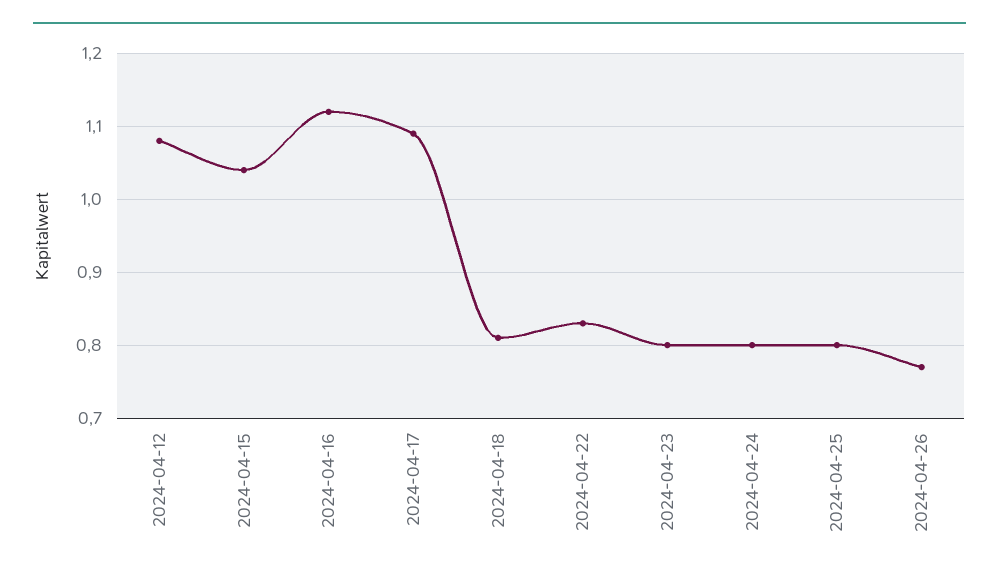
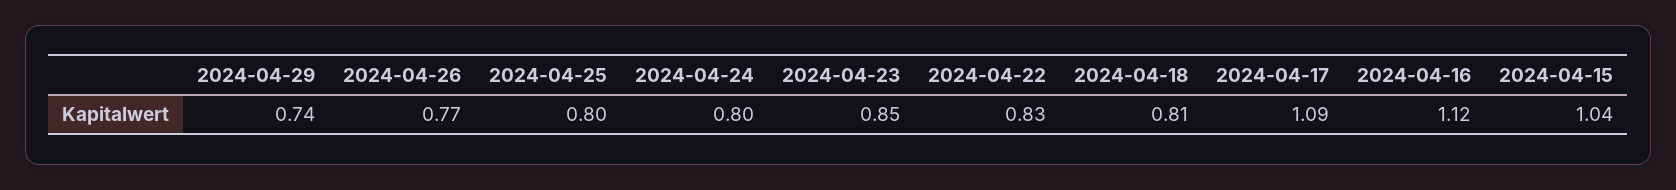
2024-04-12: 1.08 -> none
2024-04-23: 0.8 -> 0.85
2024-04-29: none -> 0.74

